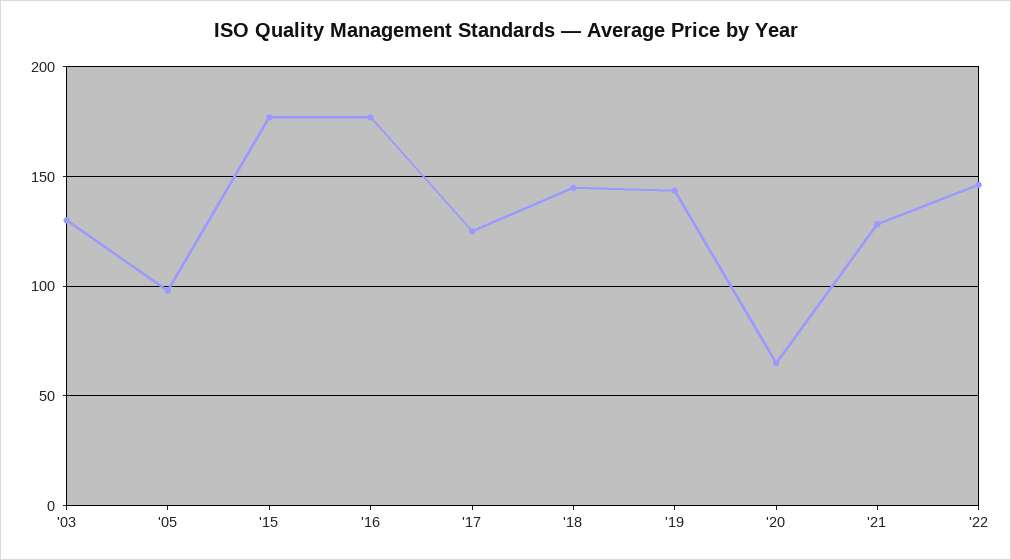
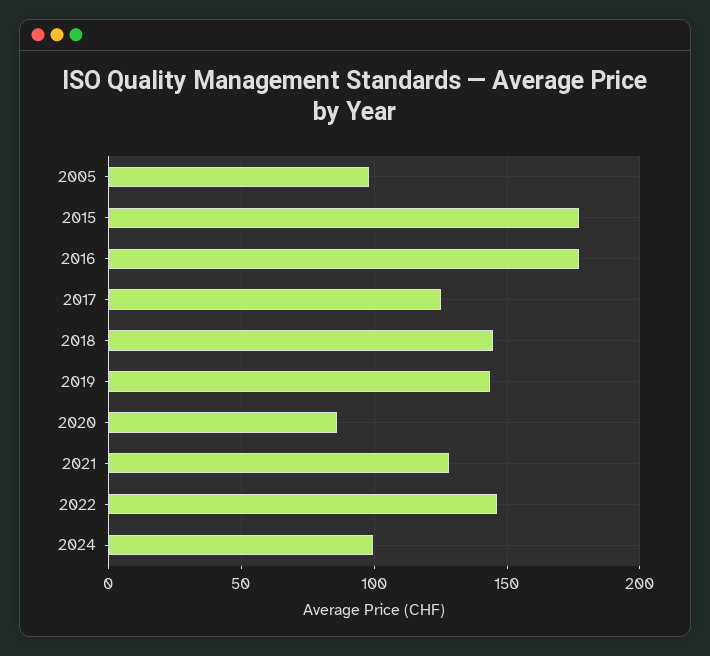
'03: 130 -> none
'20: 65 -> 85
2024: none -> 100

